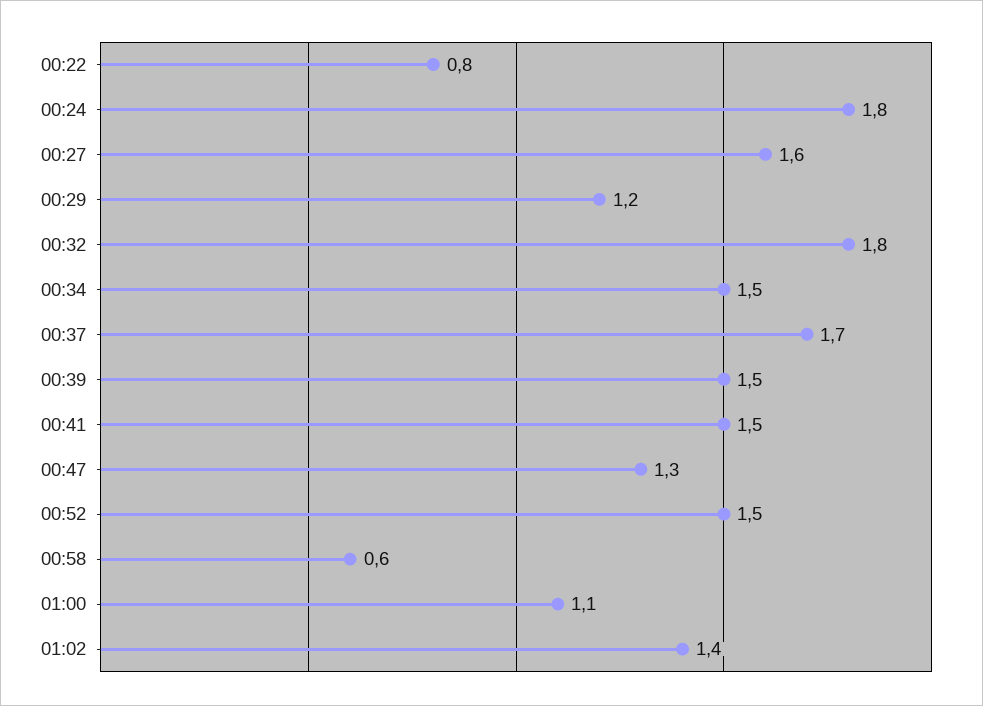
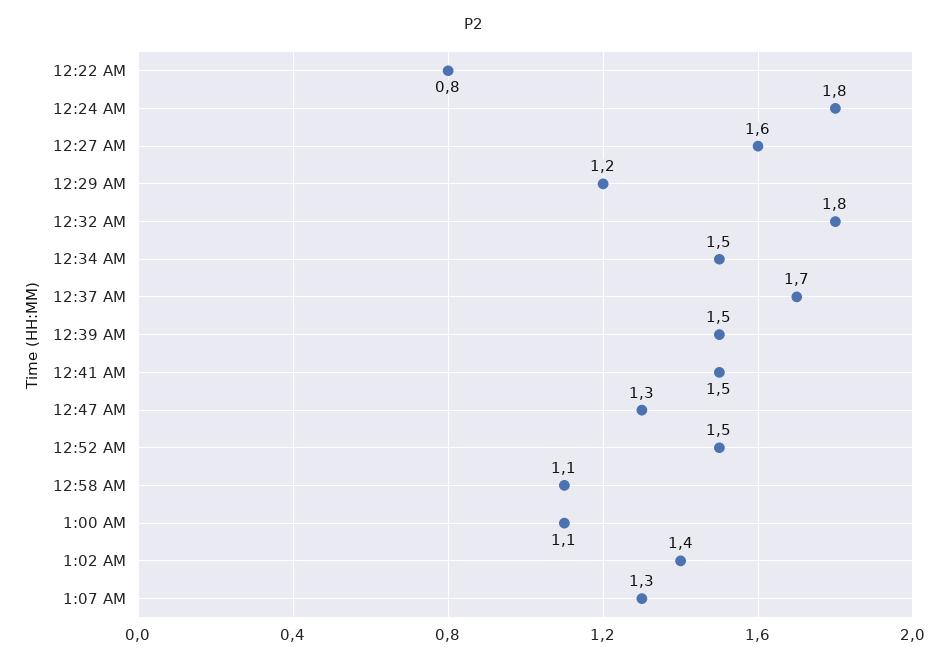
00:58: 0.6 -> 1.1
1:07 AM: none -> 1.3

